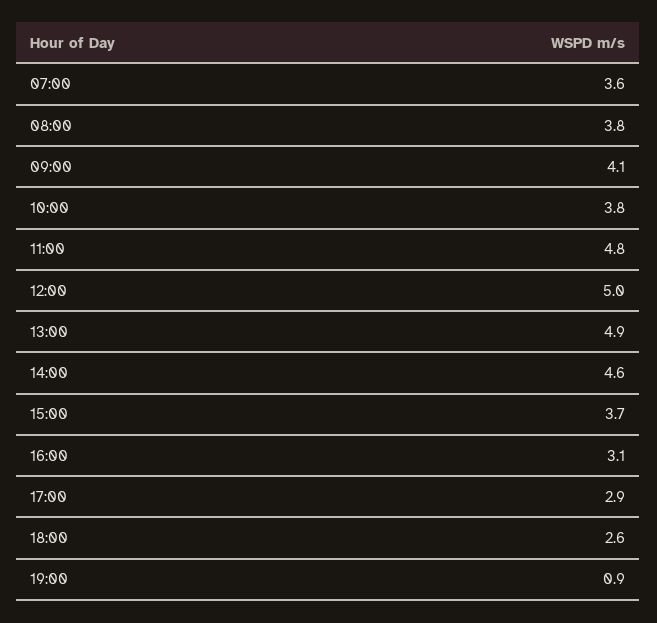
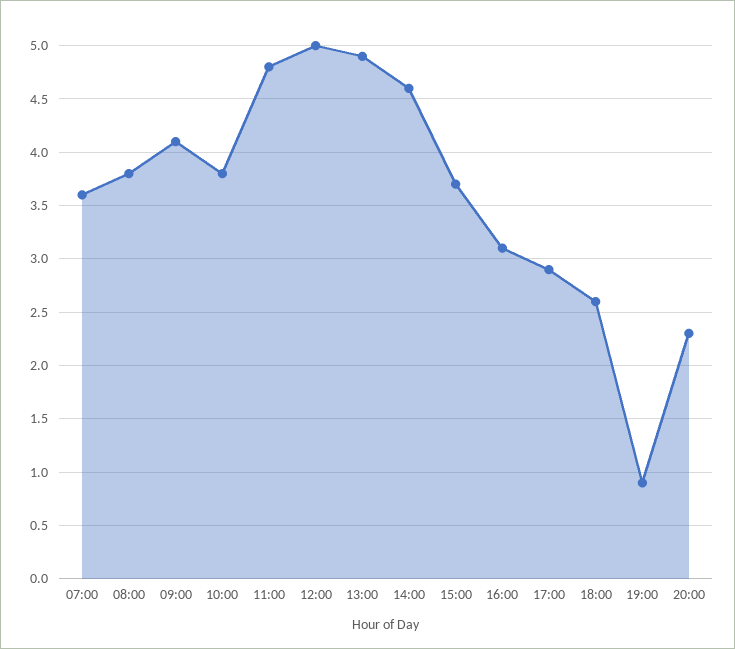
20:00: none -> 2.3

